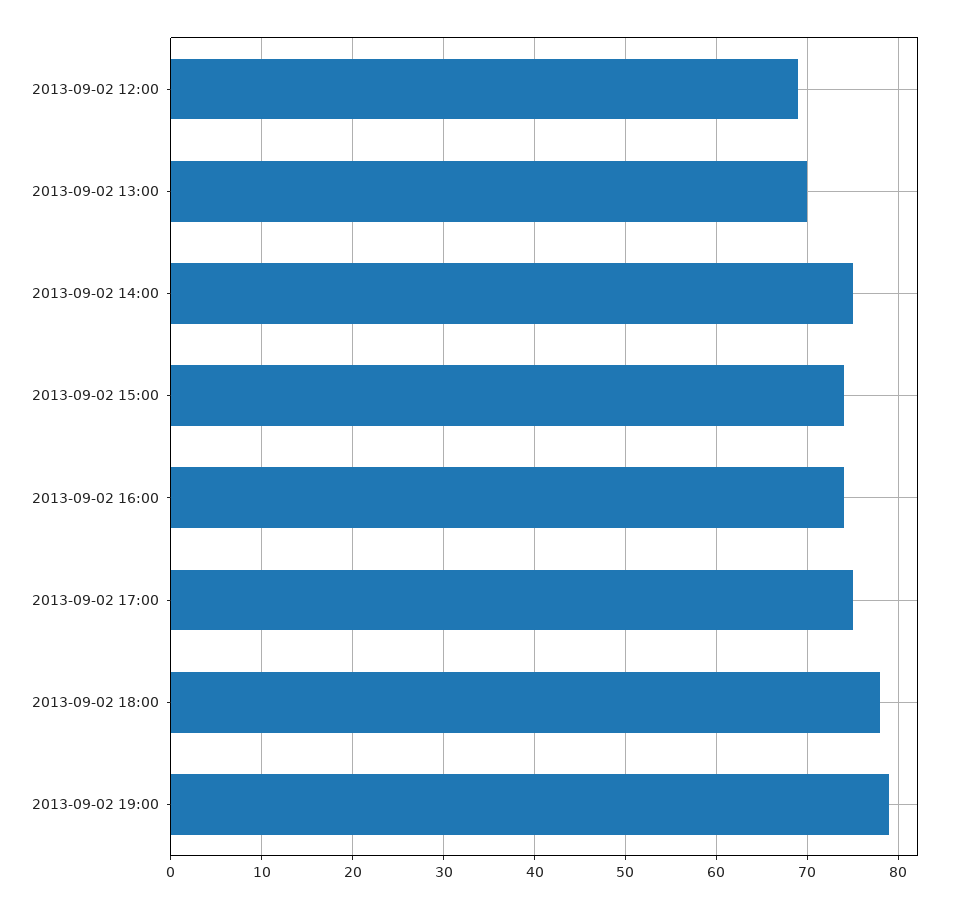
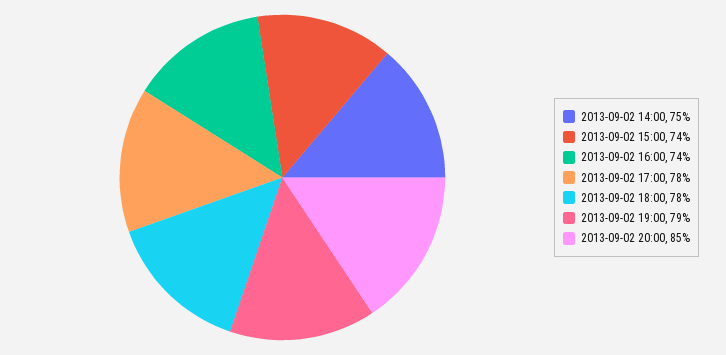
2013-09-02 12:00: 69 -> none
2013-09-02 13:00: 70 -> none
2013-09-02 17:00: 75 -> 78
2013-09-02 20:00: none -> 85

